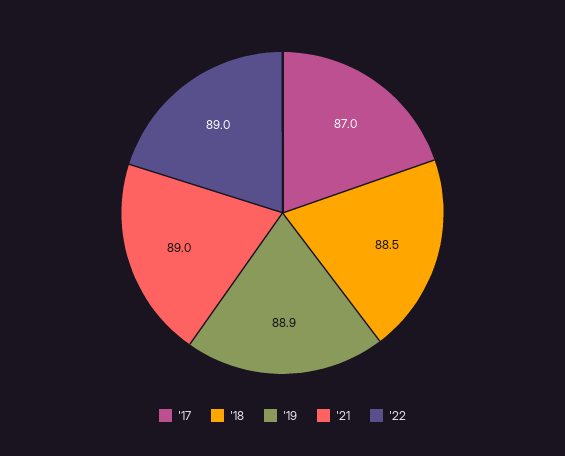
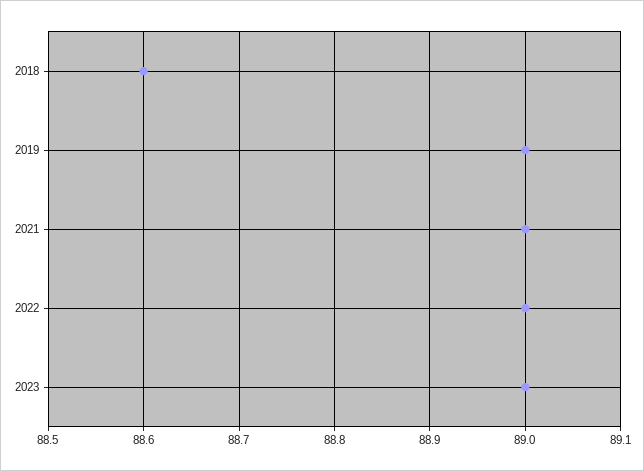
'17: 87 -> none
'18: 88.5 -> 88.6
'19: 88.9 -> 89
2023: none -> 89

